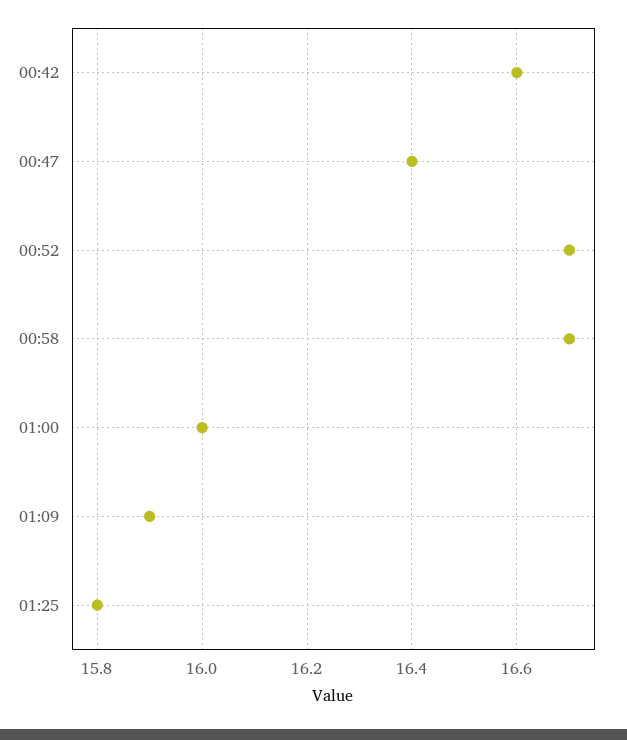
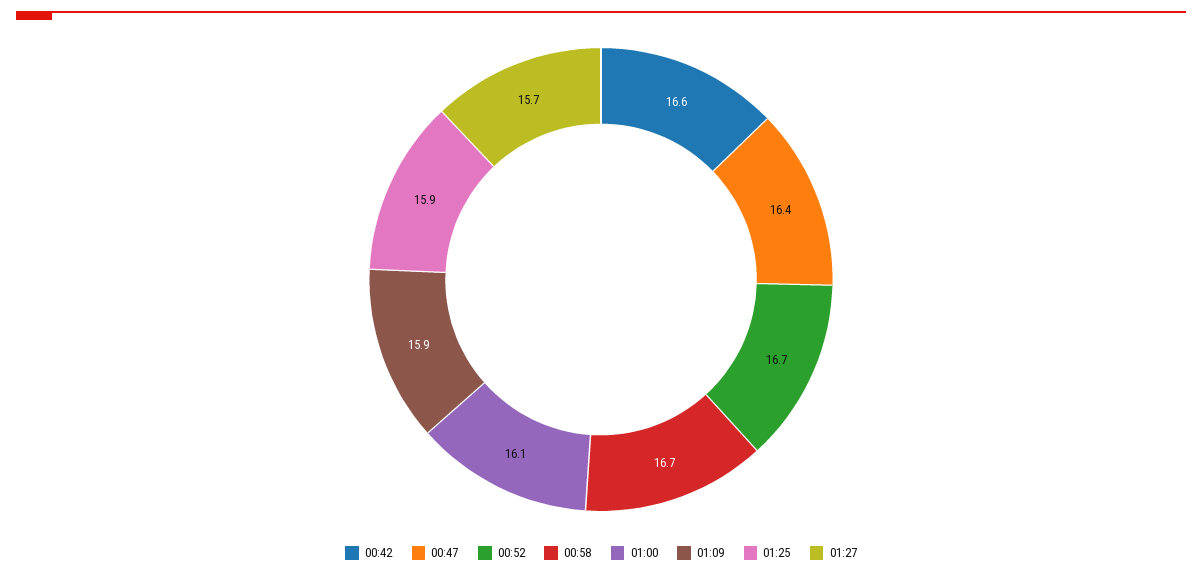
01:00: 16 -> 16.1
01:25: 15.8 -> 15.9
01:27: none -> 15.7

